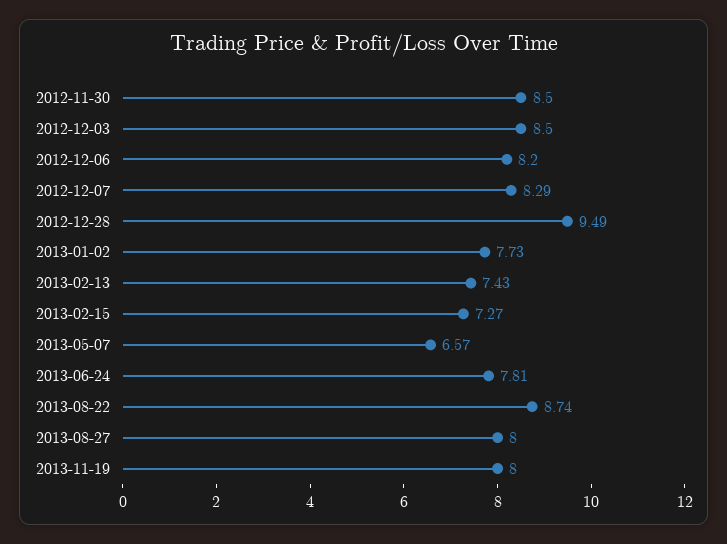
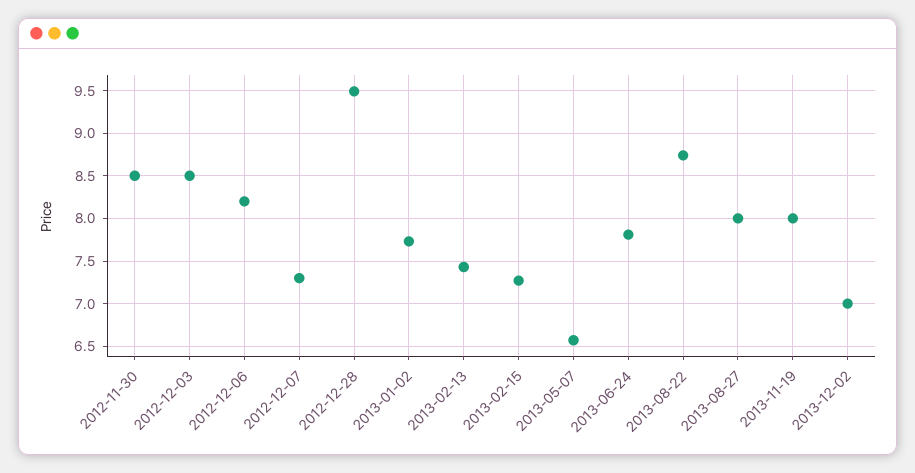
2012-12-07: 8.29 -> 7.3
2013-12-02: none -> 7

